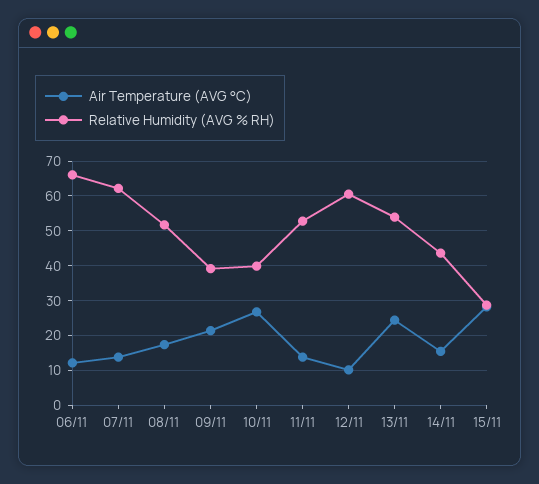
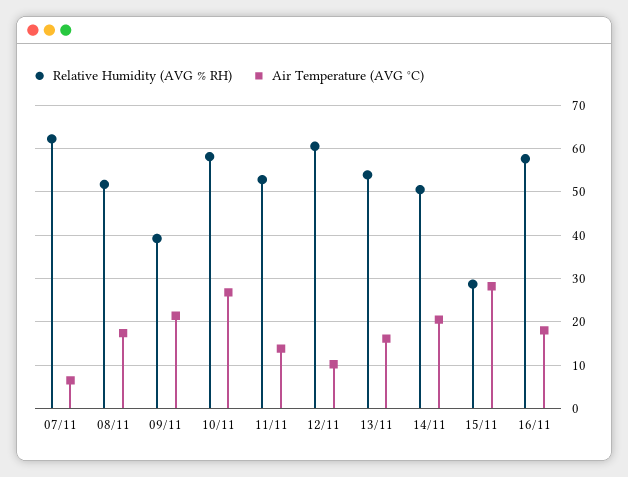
Air Temperature (AVG °C), 06/11: 12 -> none
Relative Humidity (AVG % RH), 06/11: 66 -> none
Air Temperature (AVG °C), 07/11: 14 -> 6
Relative Humidity (AVG % RH), 10/11: 40 -> 58
Air Temperature (AVG °C), 13/11: 24 -> 16
Air Temperature (AVG °C), 14/11: 16 -> 20
Relative Humidity (AVG % RH), 14/11: 44 -> 50
Relative Humidity (AVG % RH), 16/11: none -> 58
Air Temperature (AVG °C), 16/11: none -> 18

